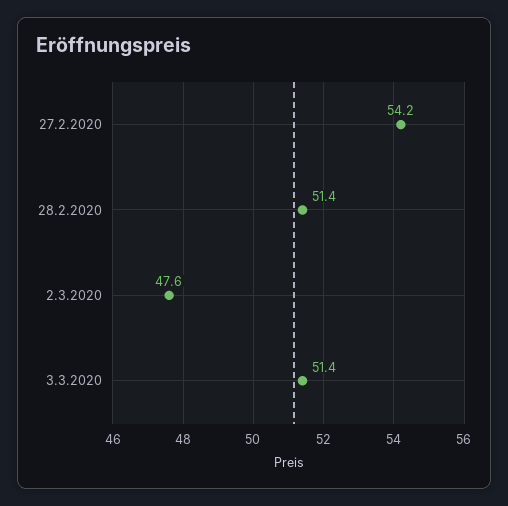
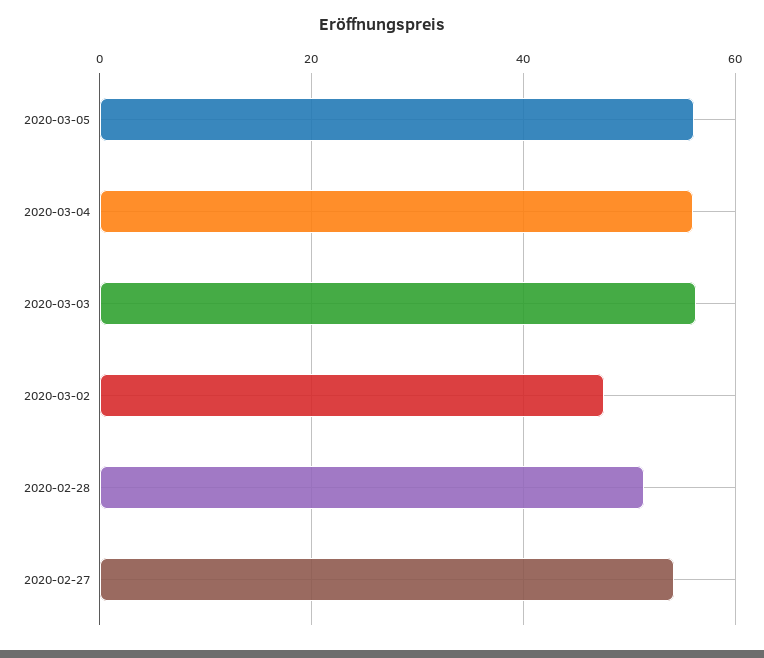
3.3.2020: 51.4 -> 56
2020-03-05: none -> 56
2020-03-04: none -> 56

